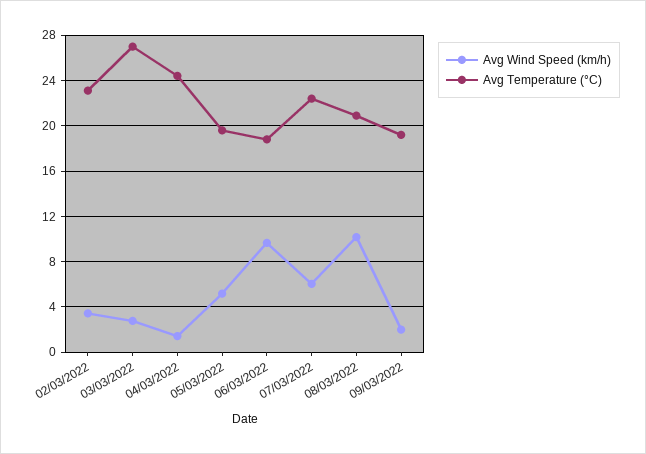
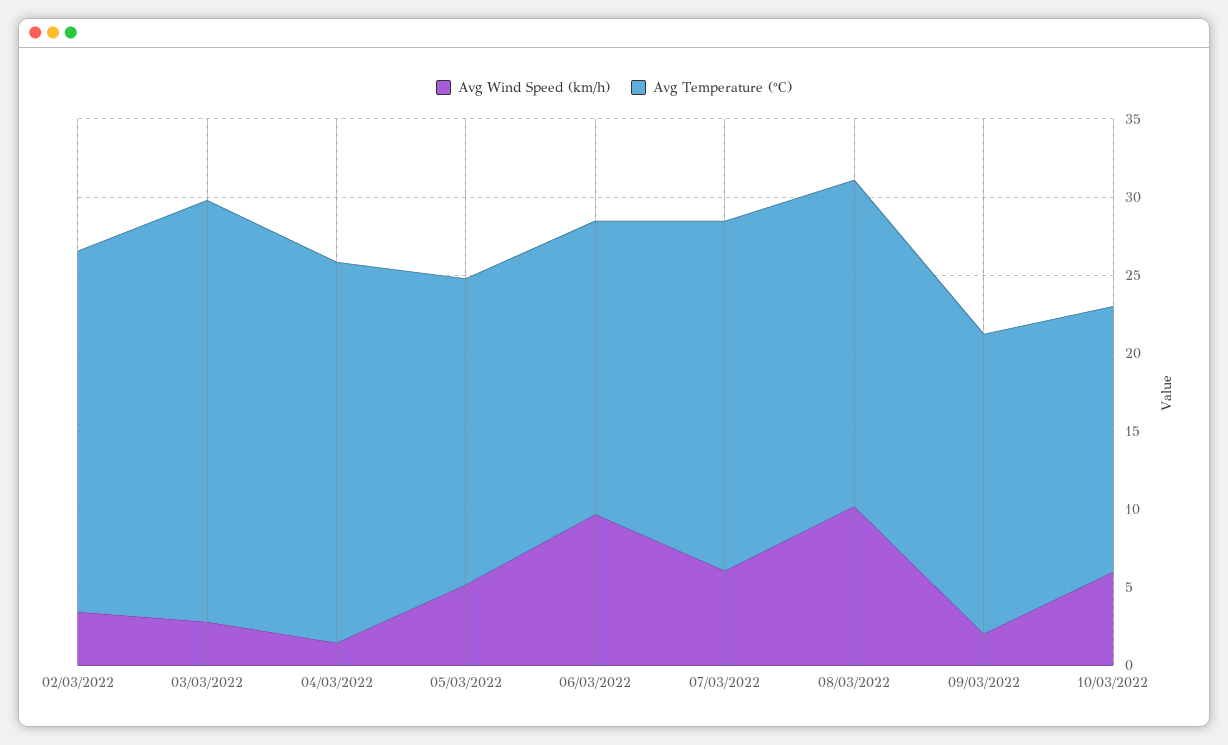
Avg Wind Speed (km/h), 10/03/2022: none -> 6
Avg Temperature (°C), 10/03/2022: none -> 17

